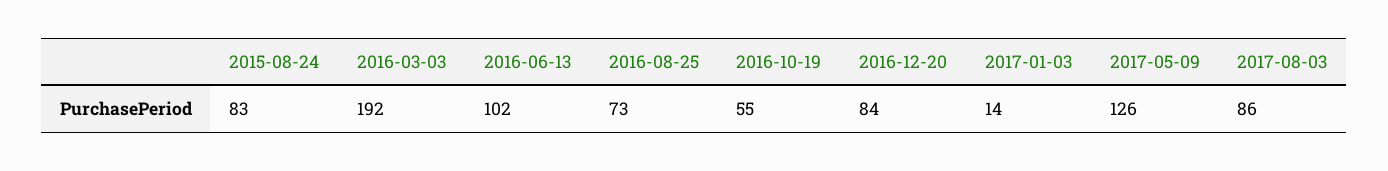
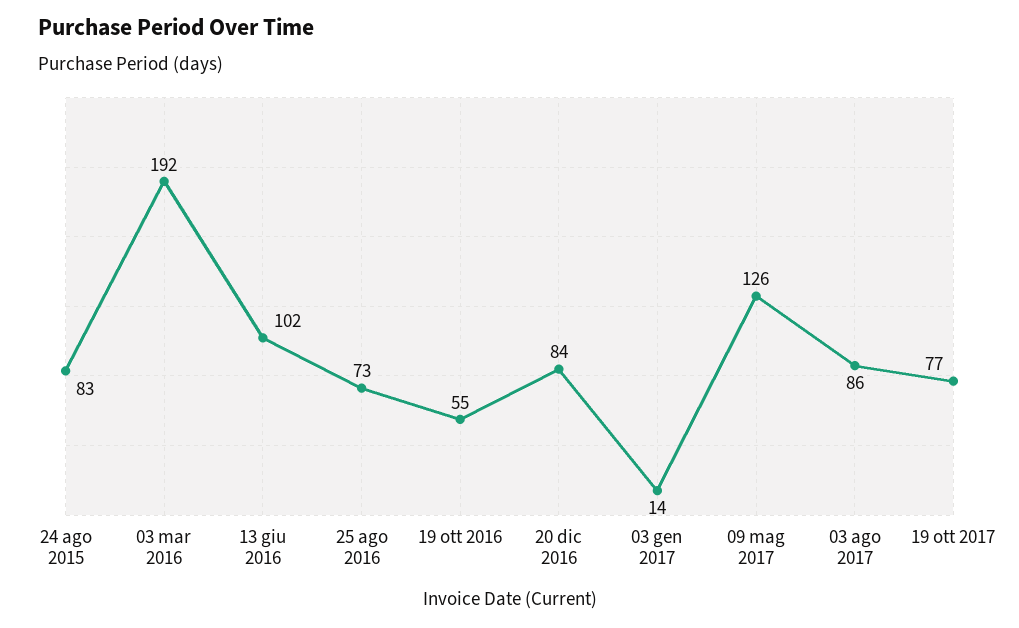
19 ott 2017: none -> 77

